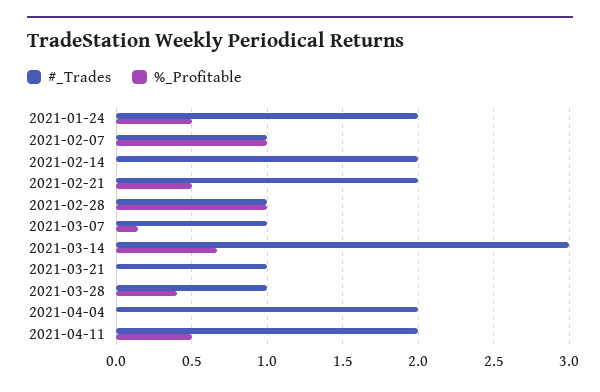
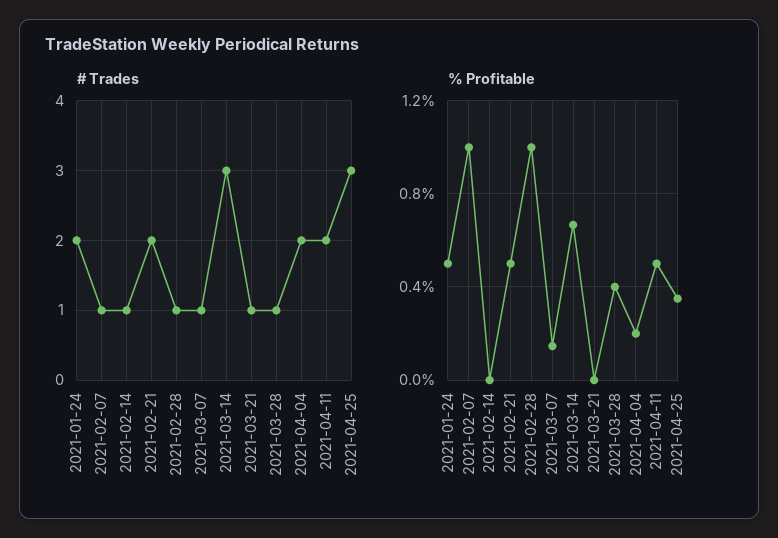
#_Trades, 2021-02-14: 2 -> 1
%_Profitable, 2021-04-04: 0 -> 0.2
#_Trades, 2021-04-25: none -> 3
%_Profitable, 2021-04-25: none -> 0.35

